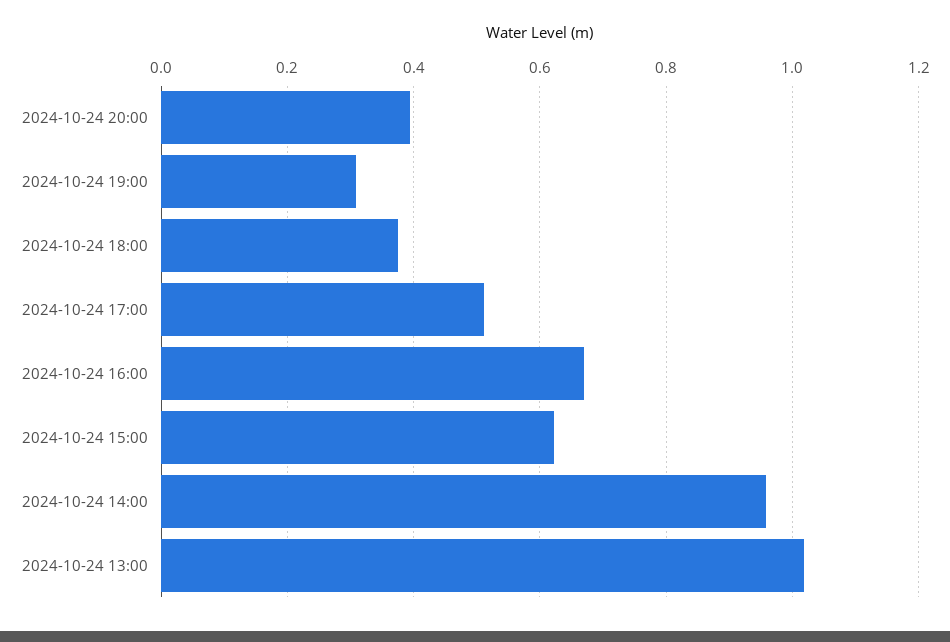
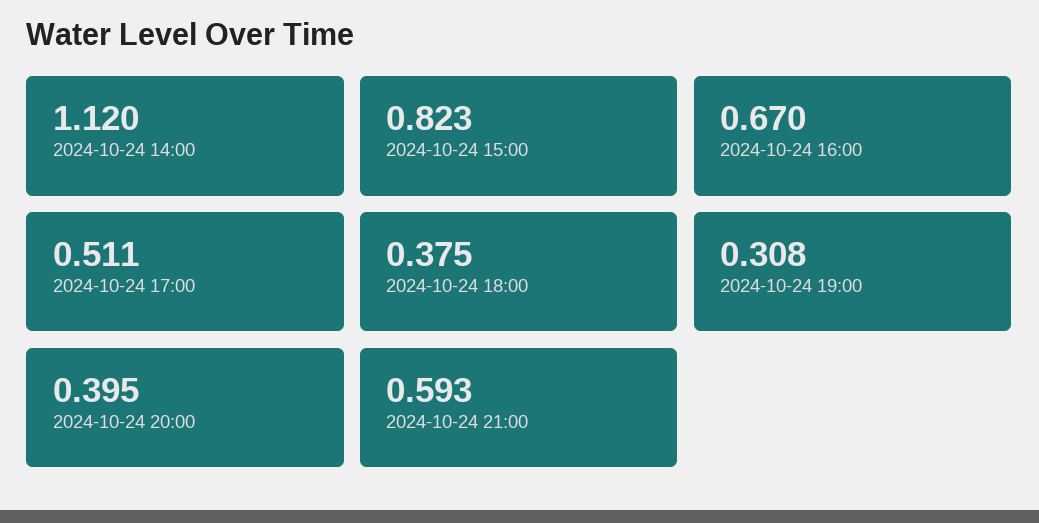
2024-10-24 15:00: 0.62 -> 0.823
2024-10-24 14:00: 0.96 -> 1.12
2024-10-24 13:00: 1.02 -> none
2024-10-24 21:00: none -> 0.593

